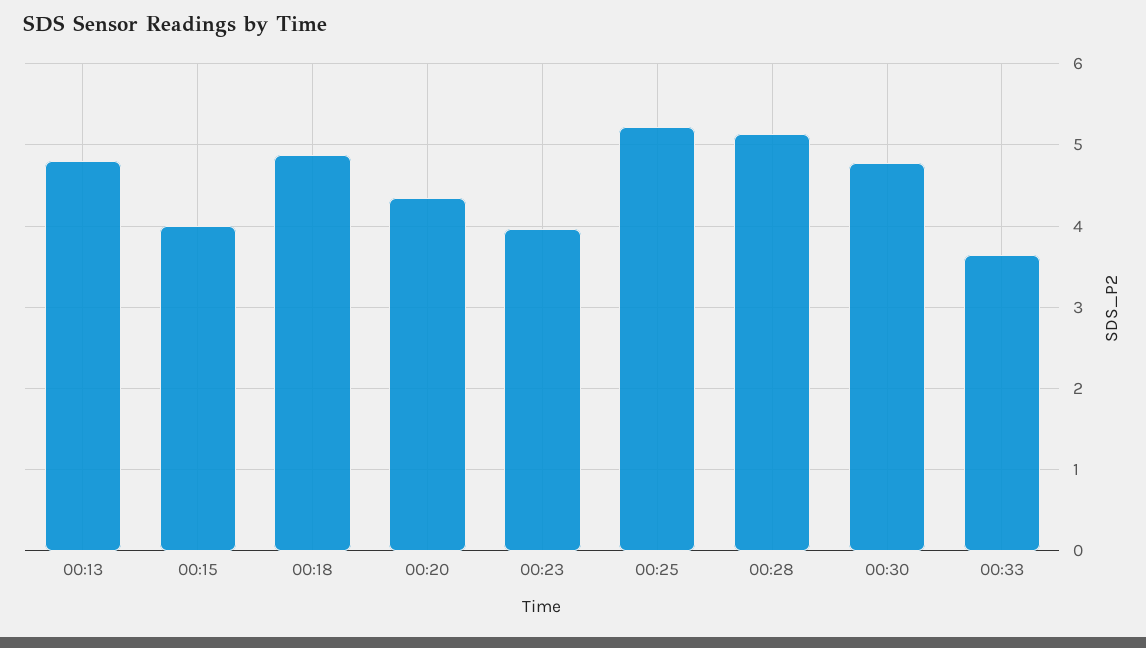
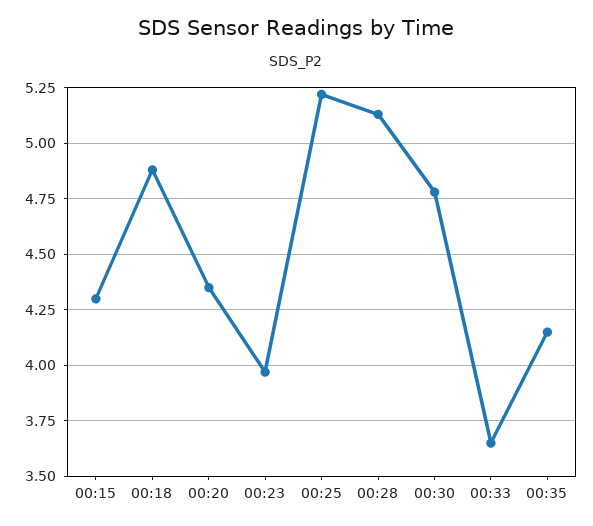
00:13: 4.8 -> none
00:15: 4 -> 4.3
00:35: none -> 4.15

